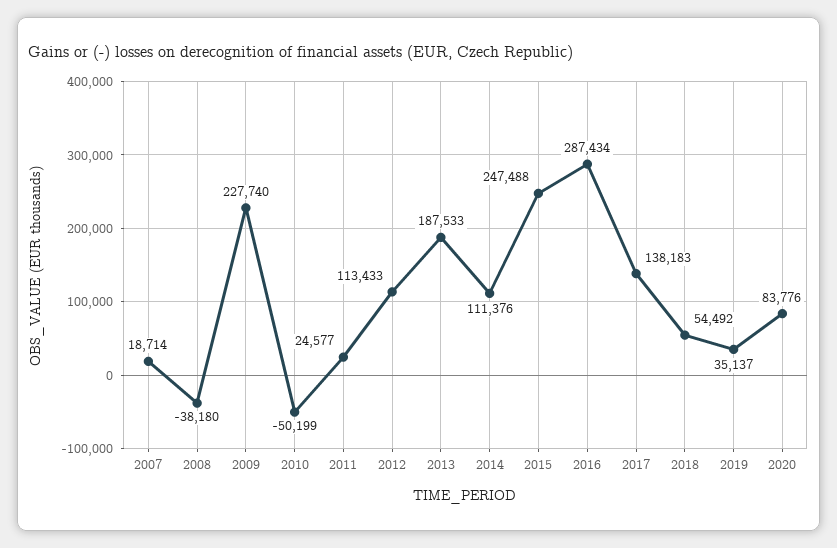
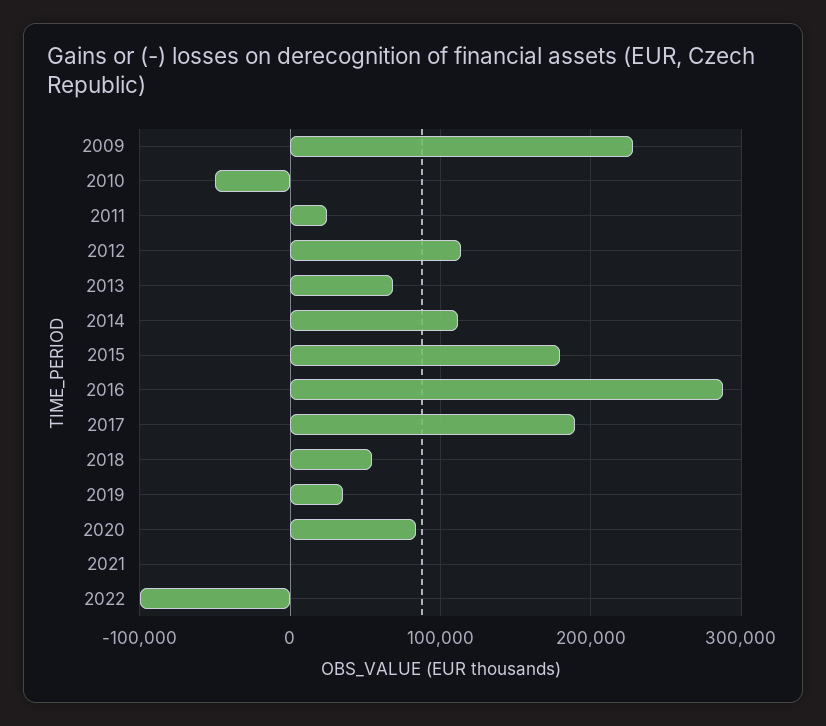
2007: 18714 -> none
2008: -38180 -> none
2013: 187533 -> 70000
2015: 247488 -> 180000
2017: 138183 -> 190000
2021: none -> 0
2022: none -> -100000

